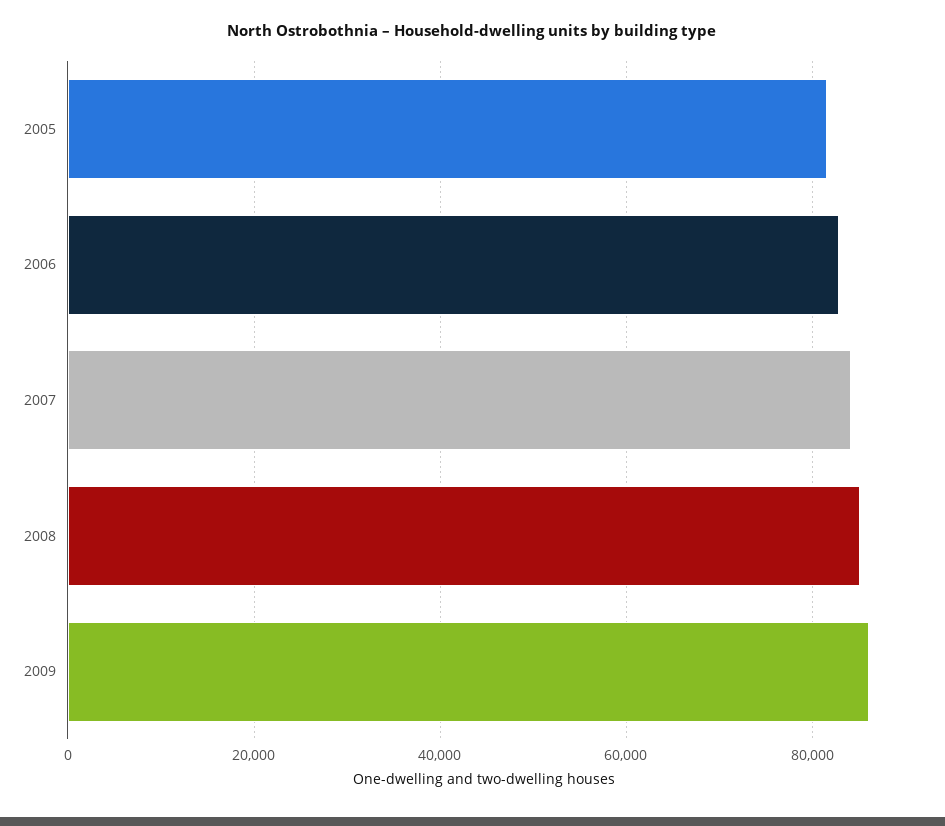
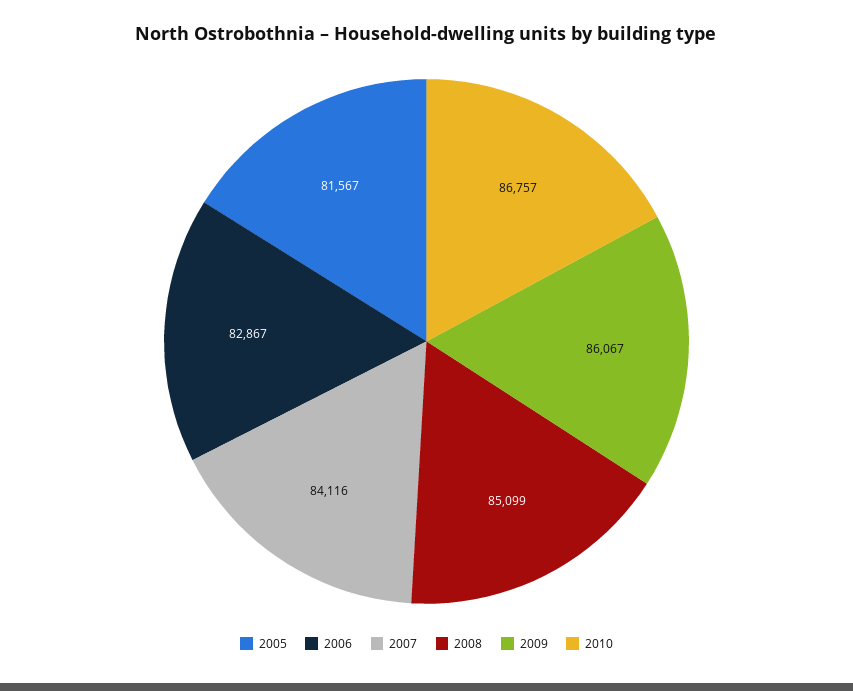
2010: none -> 86757

